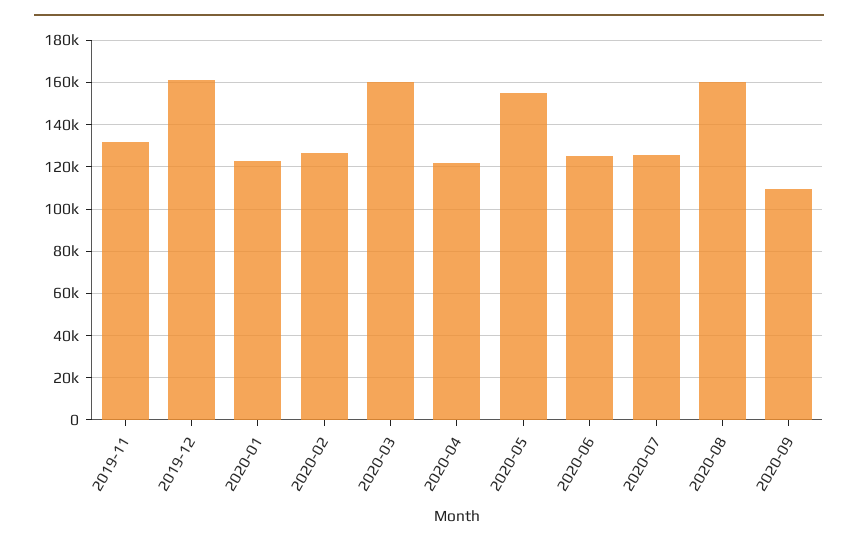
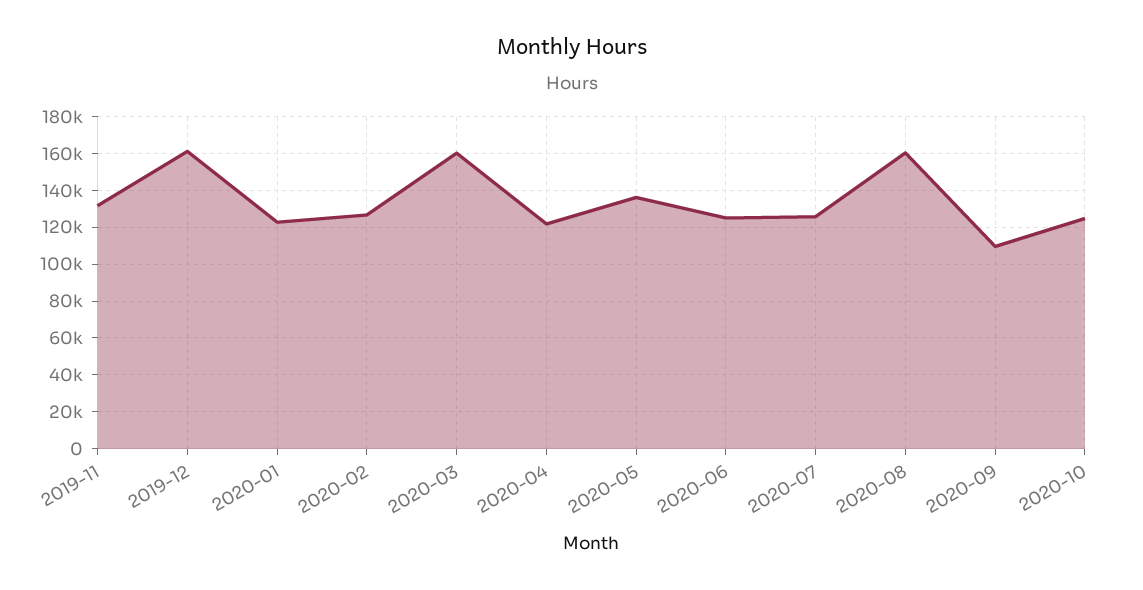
2020-05: 155000 -> 135000
2020-10: none -> 125000

